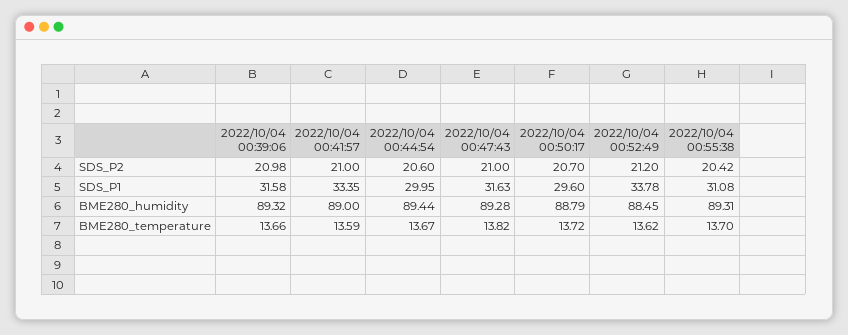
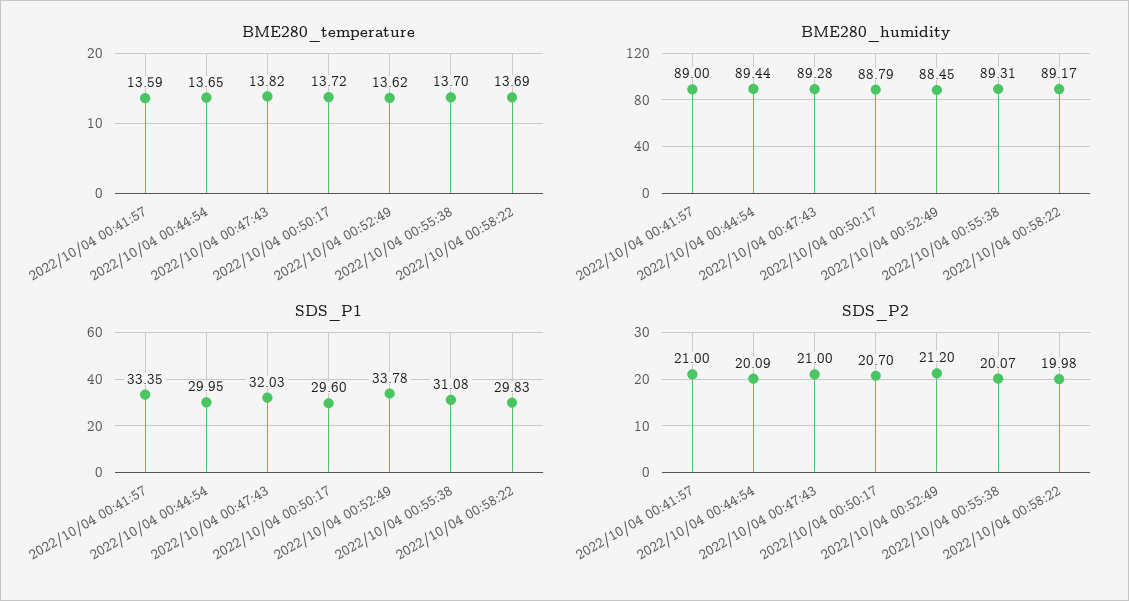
SDS_P2, 2022/10/04 00:39:06: 20.98 -> none
SDS_P2, 2022/10/04 00:44:54: 20.6 -> 20.09
SDS_P2, 2022/10/04 00:55:38: 20.42 -> 20.07
SDS_P1, 2022/10/04 00:39:06: 31.58 -> none
SDS_P1, 2022/10/04 00:47:43: 31.63 -> 32.03
BME280_humidity, 2022/10/04 00:39:06: 89.32 -> none
BME280_temperature, 2022/10/04 00:39:06: 13.66 -> none
BME280_temperature, 2022/10/04 00:44:54: 13.67 -> 13.65
BME280_temperature, 2022/10/04 00:58:22: none -> 13.69
BME280_humidity, 2022/10/04 00:58:22: none -> 89.17
SDS_P1, 2022/10/04 00:58:22: none -> 29.83
SDS_P2, 2022/10/04 00:58:22: none -> 19.98

